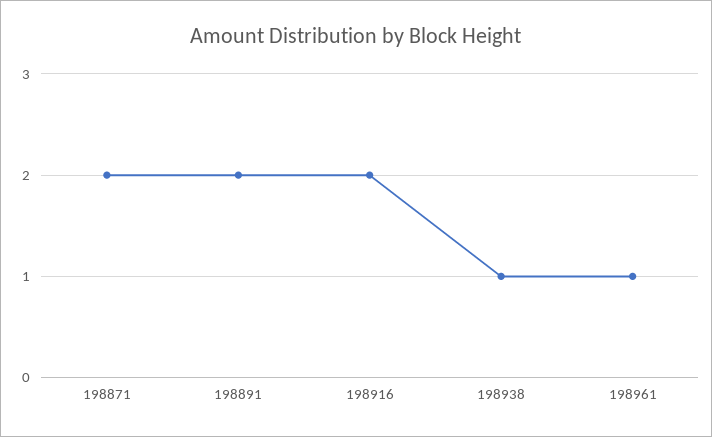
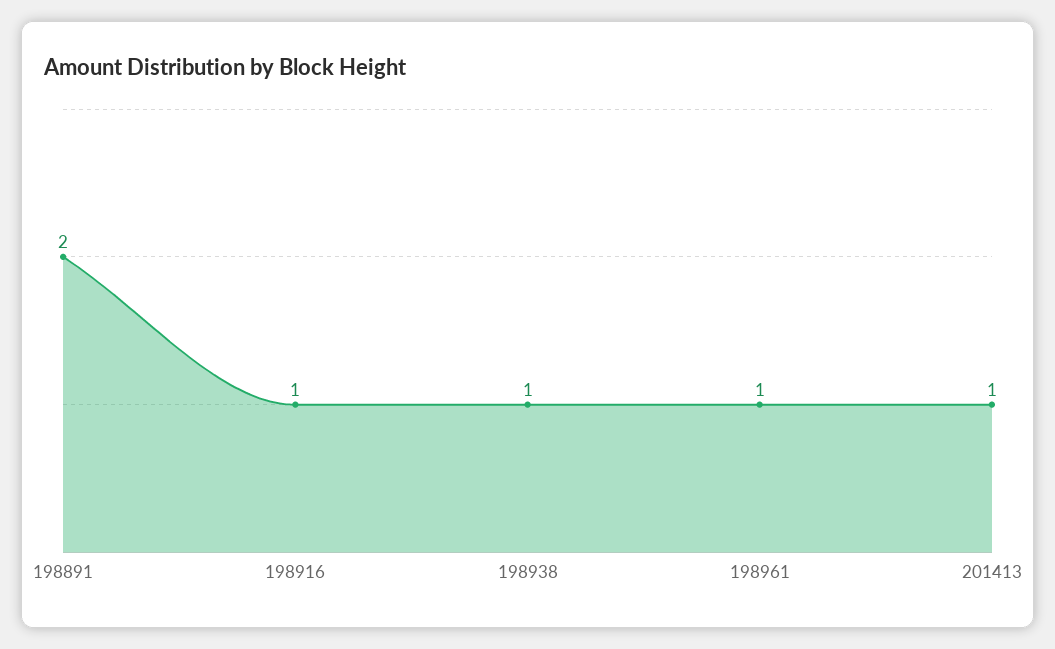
198871: 2 -> none
198916: 2 -> 1
201413: none -> 1

